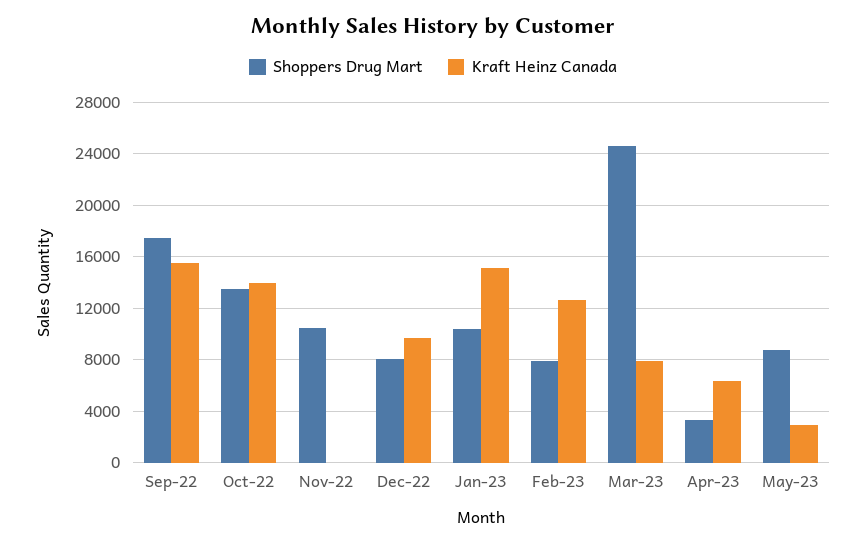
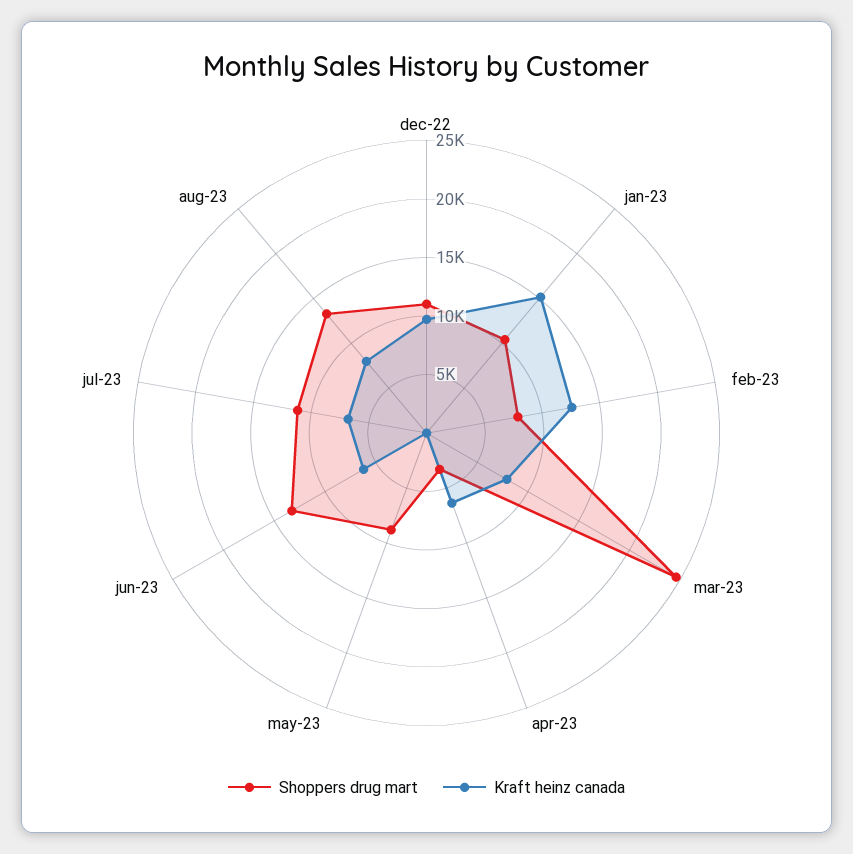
Shoppers Drug Mart, Sep-22: 17500 -> none
Kraft Heinz Canada, Sep-22: 15500 -> none
Shoppers Drug Mart, Oct-22: 13500 -> none
Kraft Heinz Canada, Oct-22: 14000 -> none
Shoppers Drug Mart, Nov-22: 10500 -> none
Kraft Heinz Canada, Nov-22: 0 -> none
Shoppers Drug Mart, Dec-22: 8000 -> 11000
Kraft Heinz Canada, May-23: 3000 -> 0
Shoppers Drug Mart, jun-23: none -> 13000
Kraft Heinz Canada, jun-23: none -> 6000
Shoppers Drug Mart, jul-23: none -> 11000
Kraft Heinz Canada, jul-23: none -> 7000
Shoppers Drug Mart, aug-23: none -> 13000
Kraft Heinz Canada, aug-23: none -> 8000

